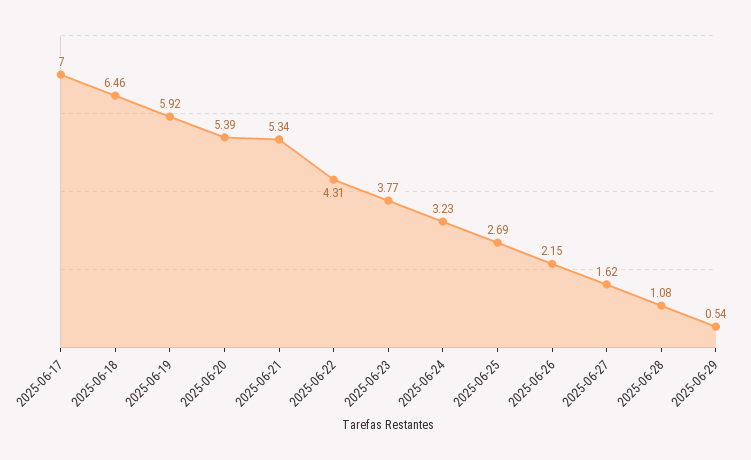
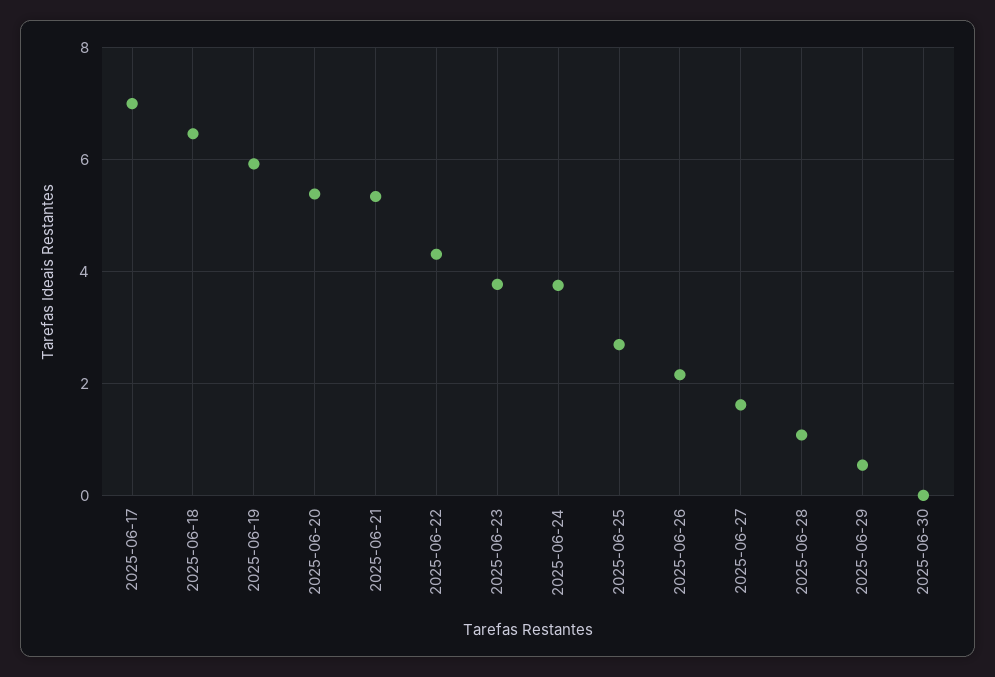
2025-06-24: 3.23 -> 3.8
2025-06-30: none -> 0

